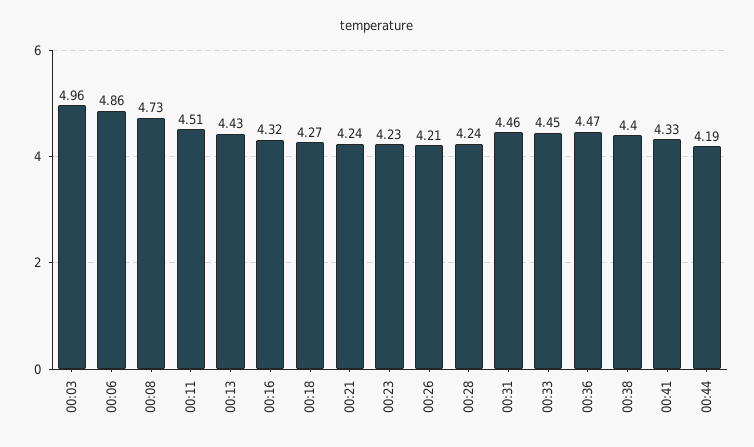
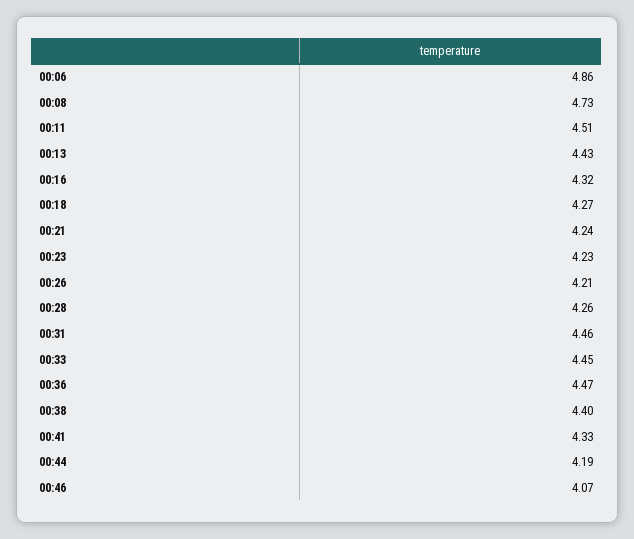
00:03: 4.96 -> none
00:28: 4.24 -> 4.26
00:46: none -> 4.07

